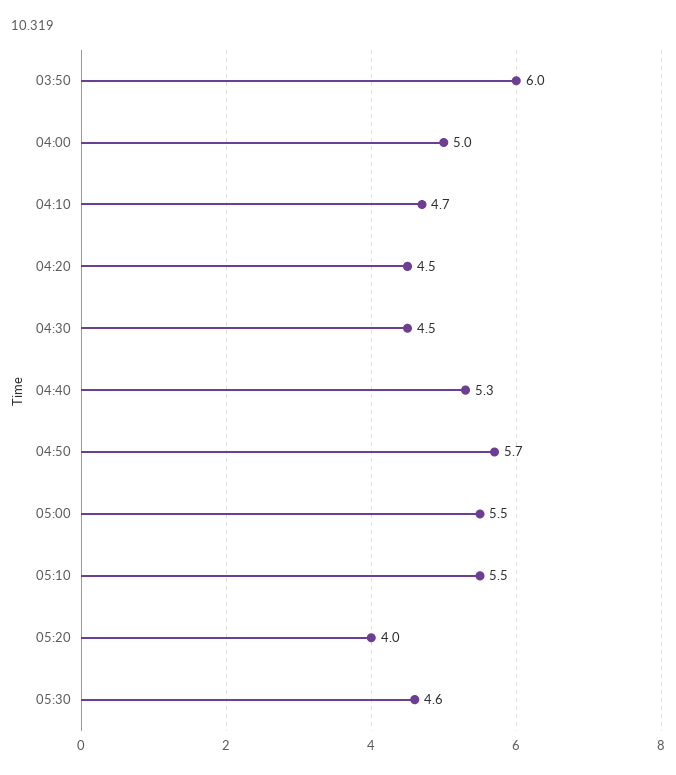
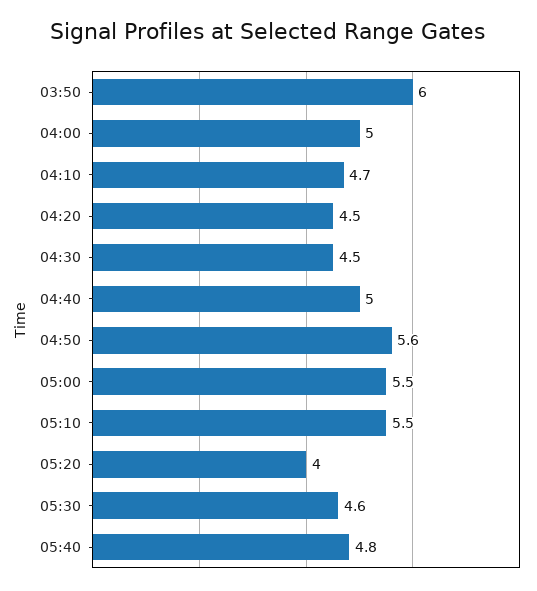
04:40: 5.3 -> 5
04:50: 5.7 -> 5.6
05:40: none -> 4.8

